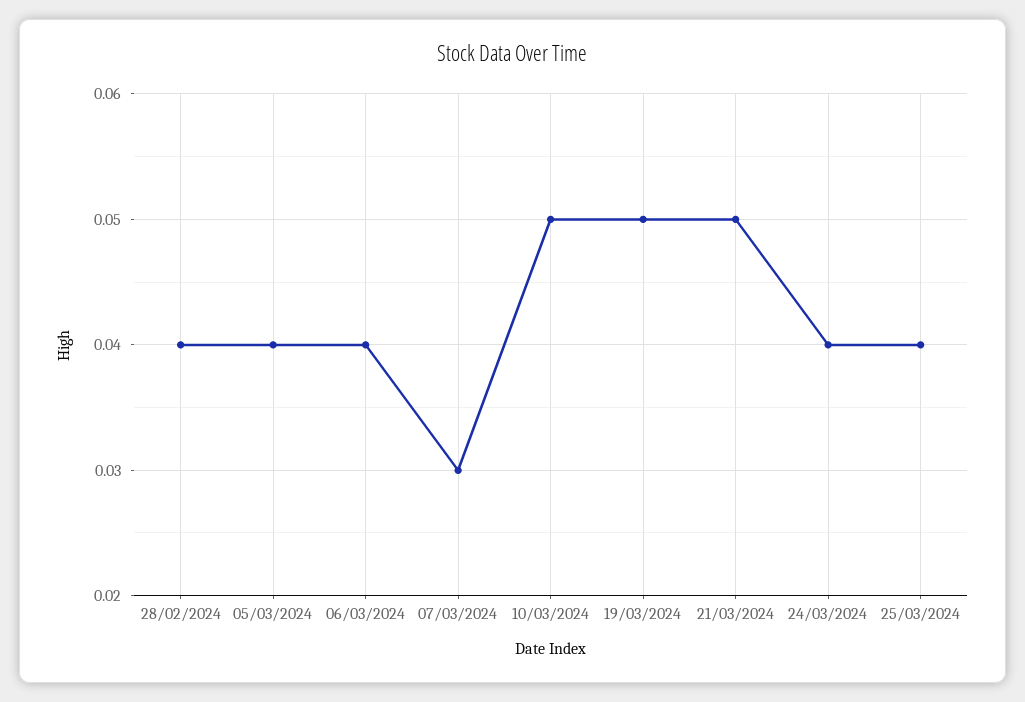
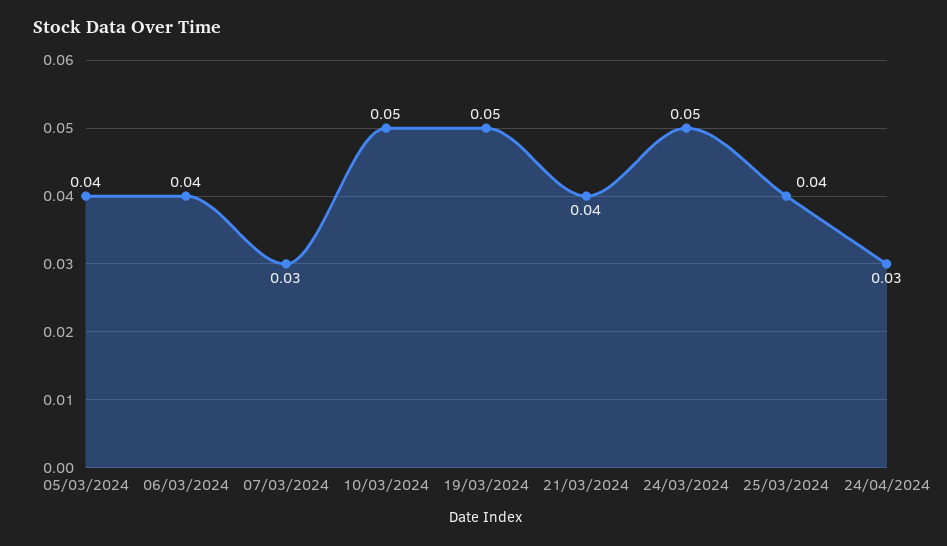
28/02/2024: 0.04 -> none
21/03/2024: 0.05 -> 0.04
24/03/2024: 0.04 -> 0.05
24/04/2024: none -> 0.03

